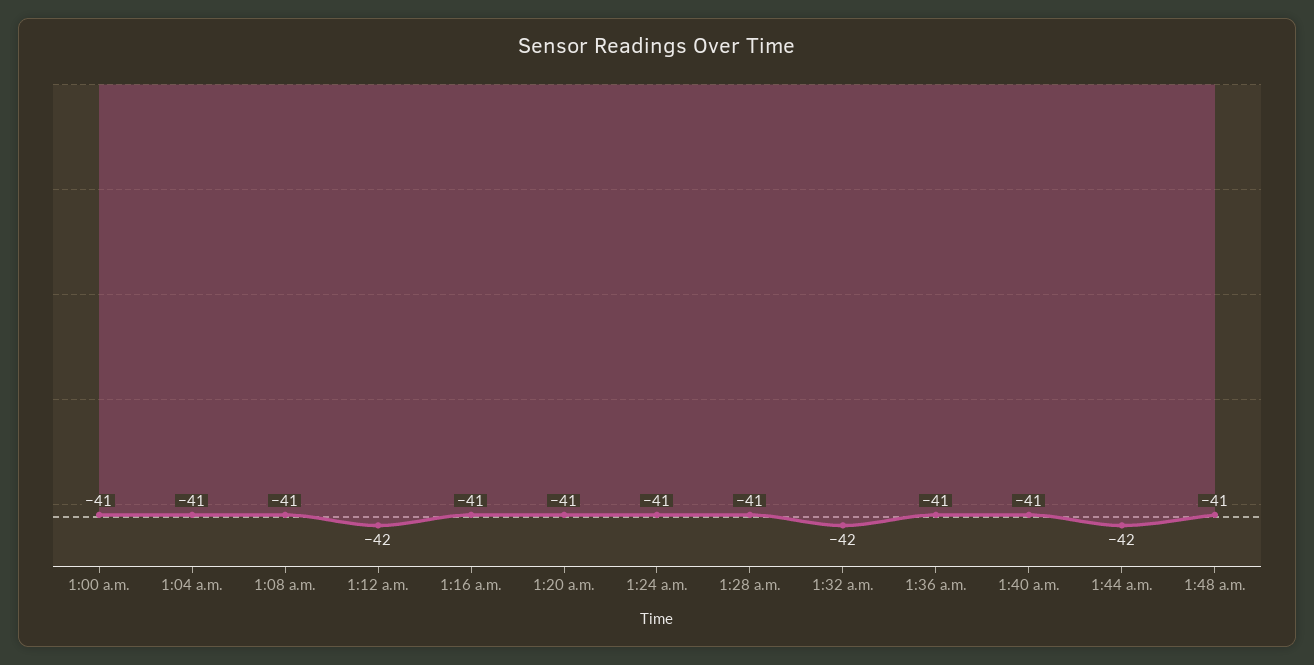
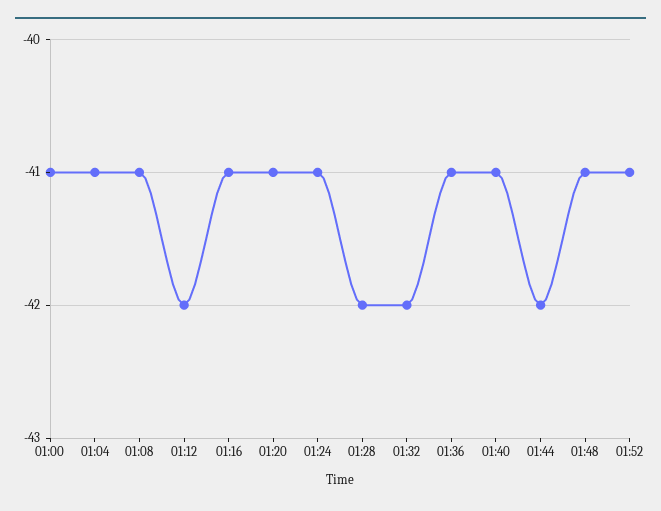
1:28 a.m.: -41 -> -42
01:52: none -> -41

